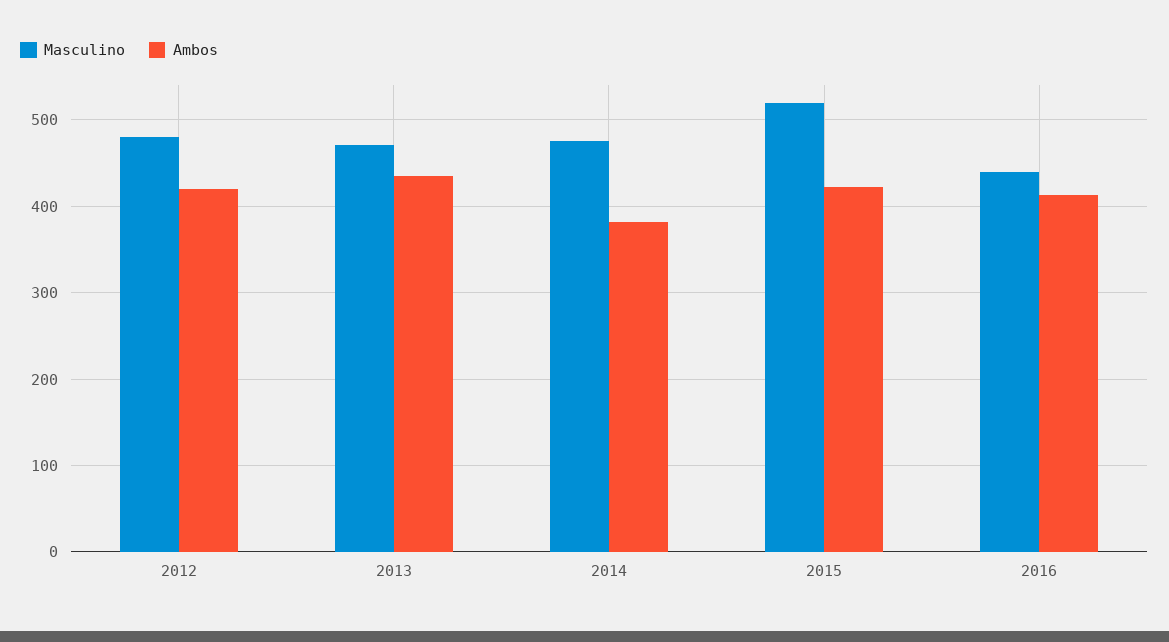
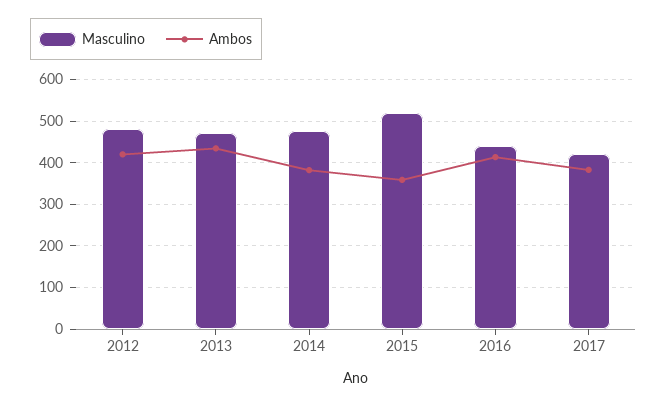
Ambos, 2015: 420 -> 360
Masculino, 2017: none -> 420
Ambos, 2017: none -> 380

